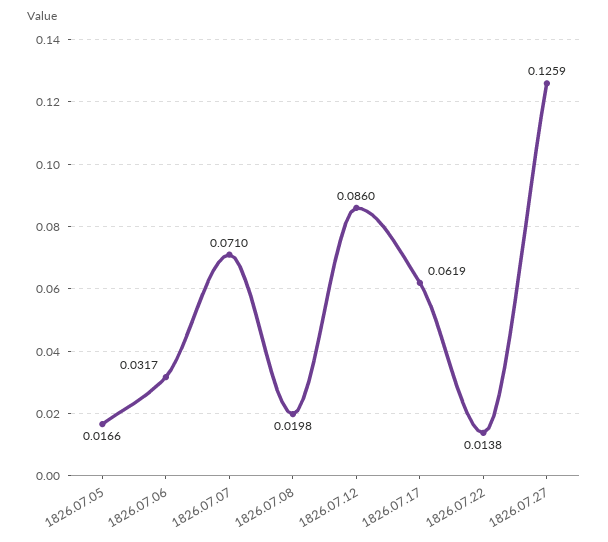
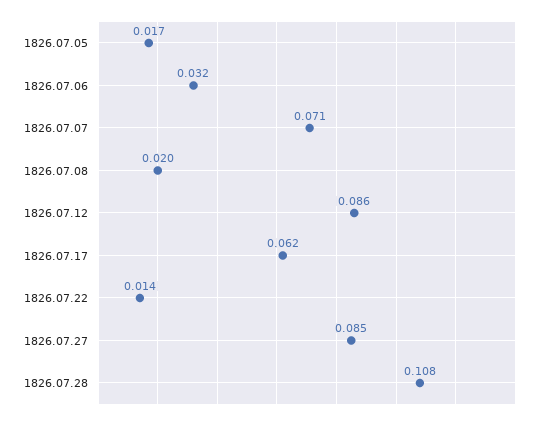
1826.07.27: 0.1259 -> 0.085
1826.07.28: none -> 0.108

